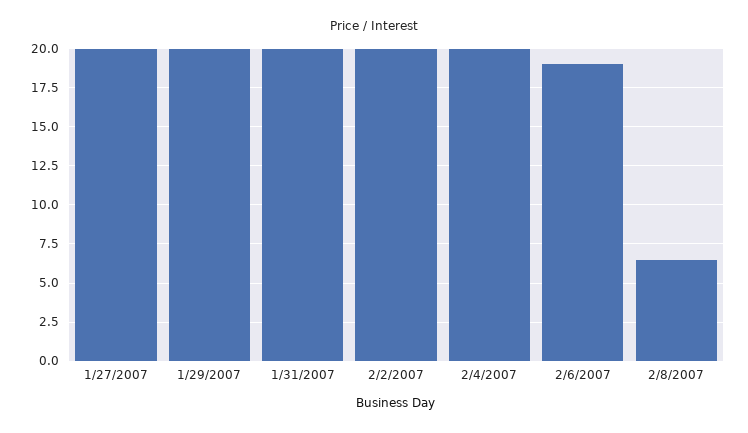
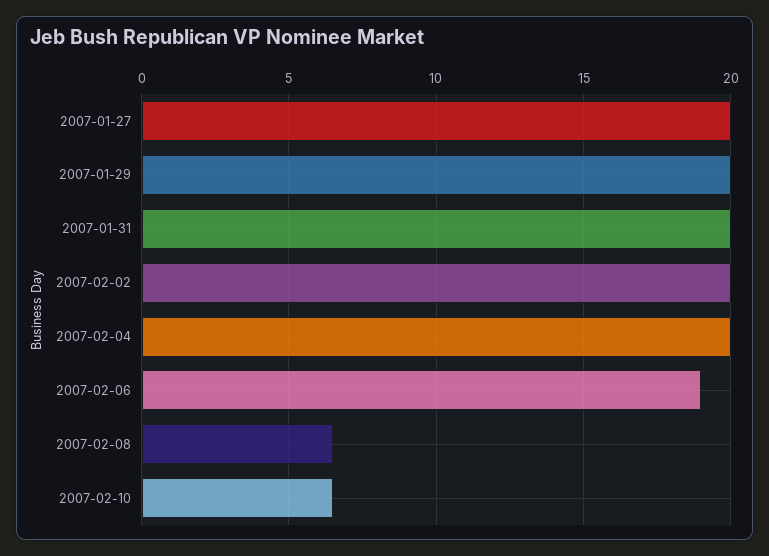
2007-02-10: none -> 6.5

